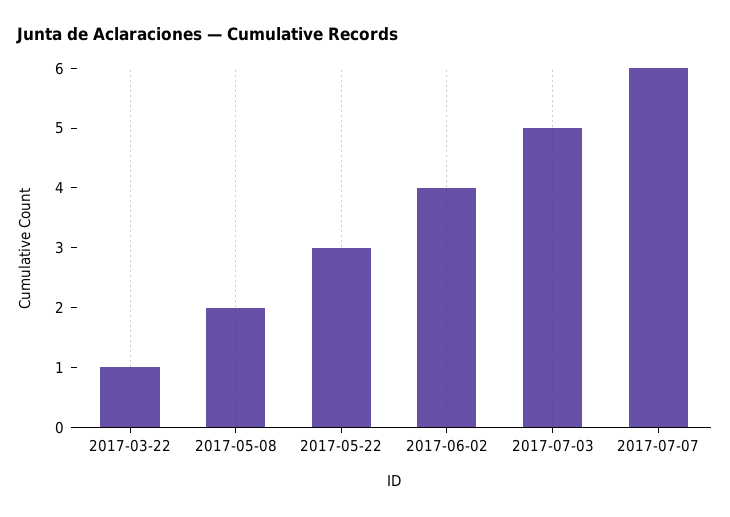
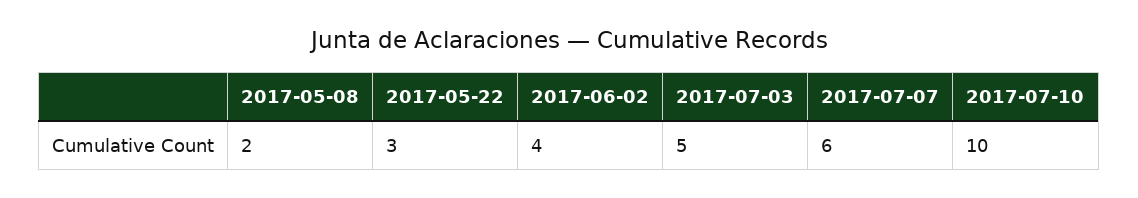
2017-03-22: 1 -> none
2017-07-10: none -> 10

